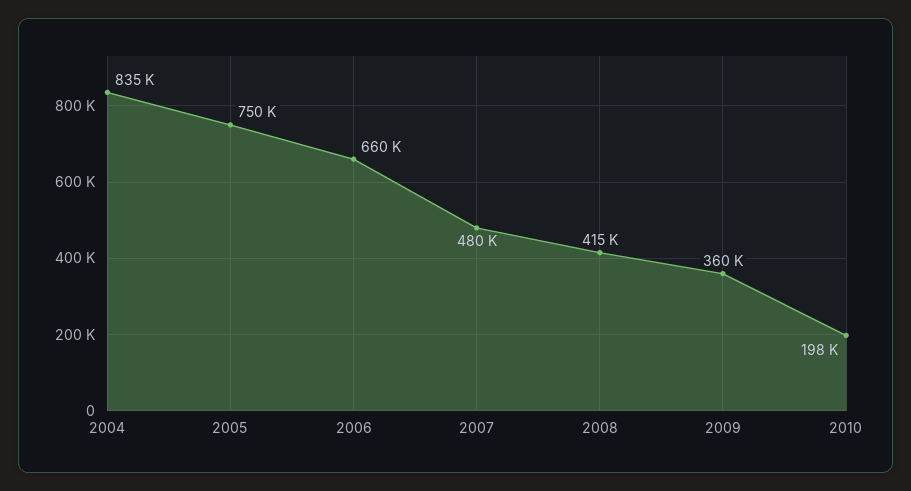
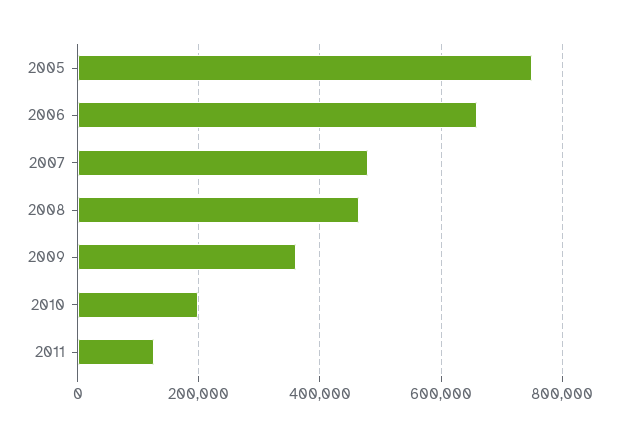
2004: 835000 -> none
2008: 415000 -> 460000
2011: none -> 120000

